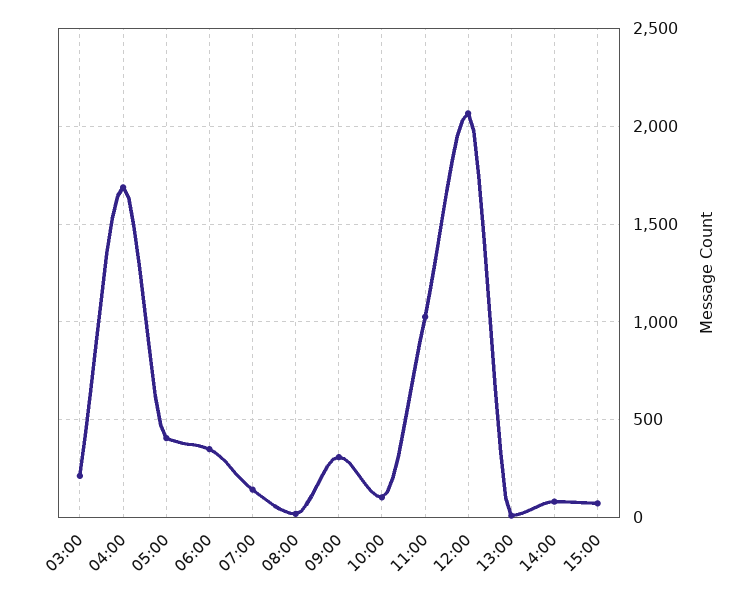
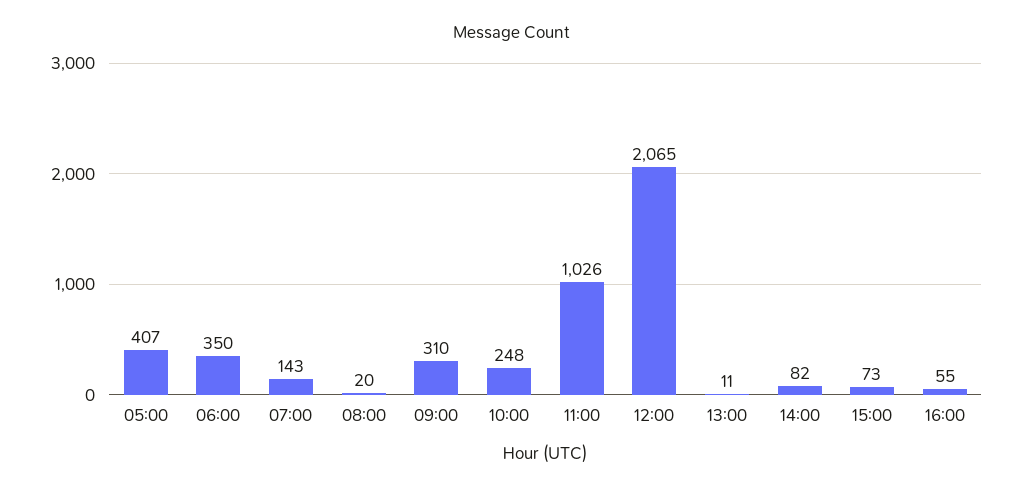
03:00: 200 -> none
04:00: 1700 -> none
10:00: 100 -> 248
16:00: none -> 55

